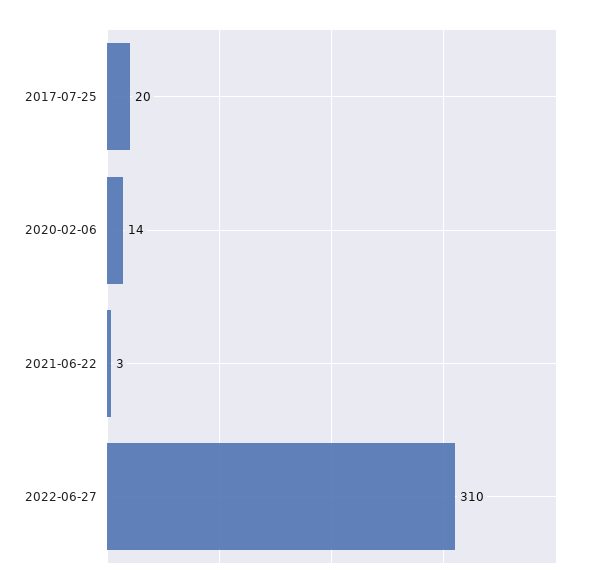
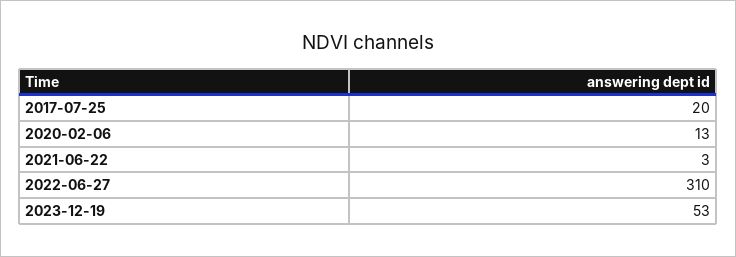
2020-02-06: 14 -> 13
2023-12-19: none -> 53

